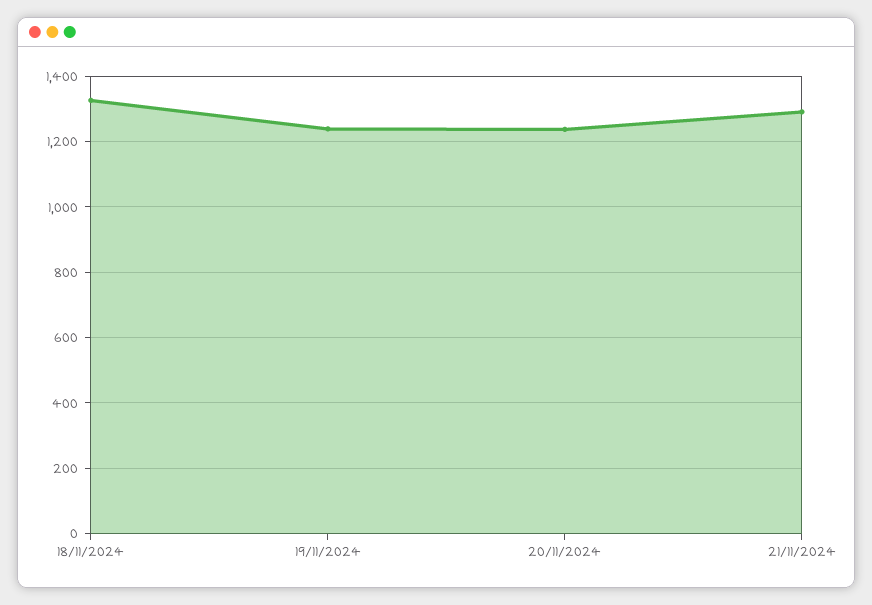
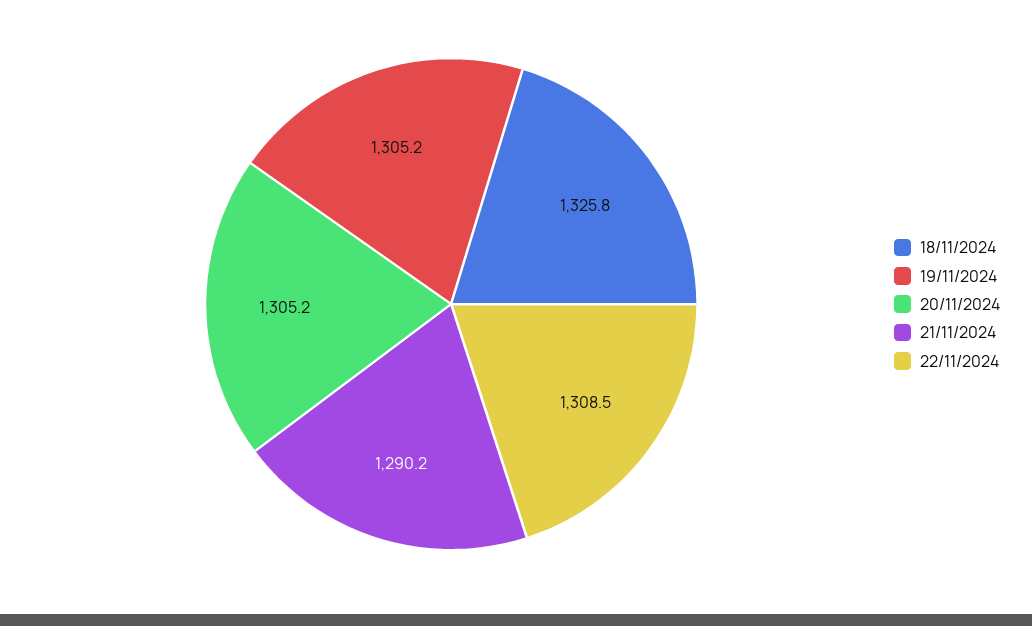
19/11/2024: 1240 -> 1305.2
20/11/2024: 1240 -> 1305.2
22/11/2024: none -> 1308.5

